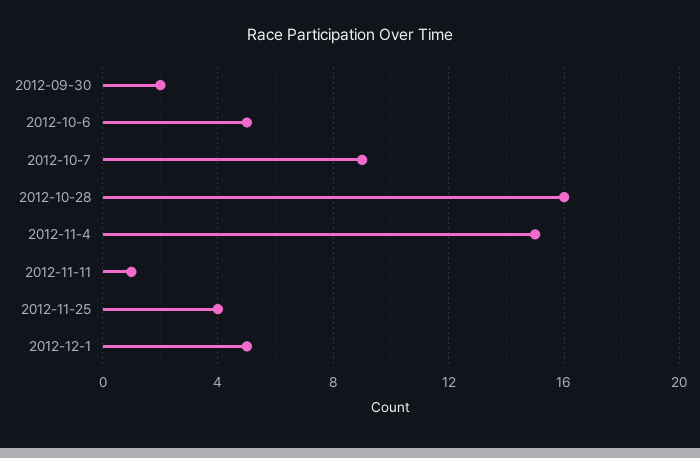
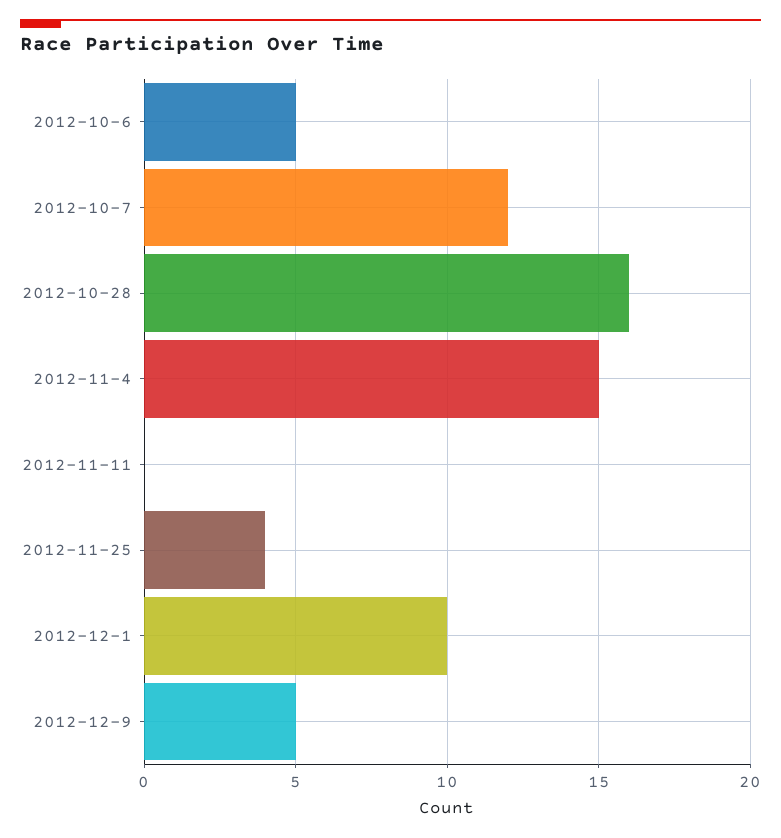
2012-09-30: 2 -> none
2012-10-7: 9 -> 12
2012-11-11: 1 -> 0
2012-12-1: 5 -> 10
2012-12-9: none -> 5

